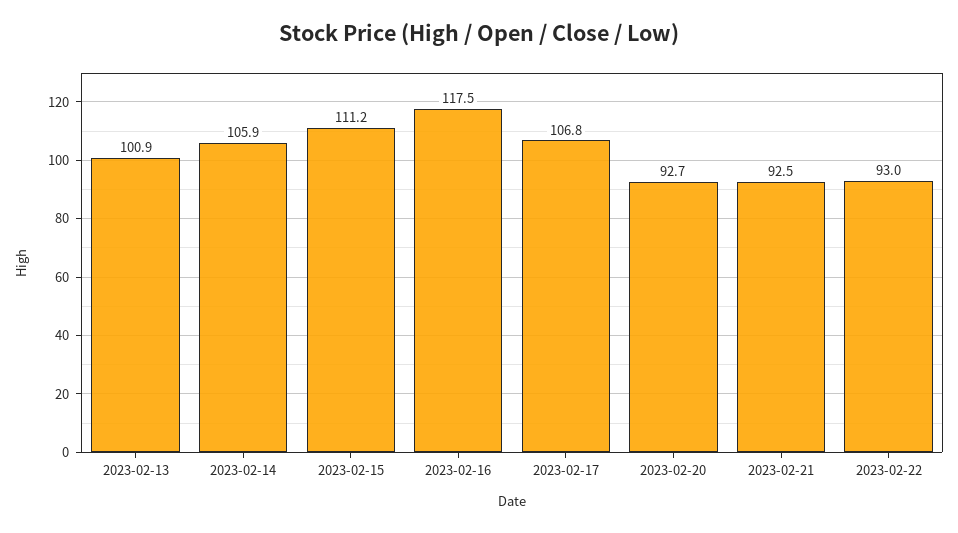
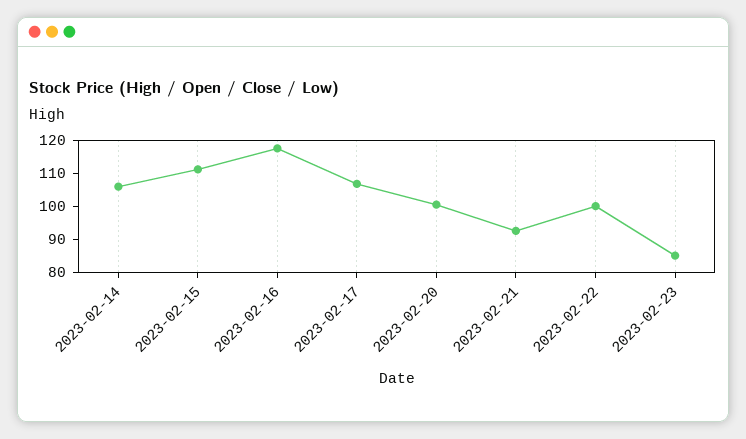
2023-02-13: 100.9 -> none
2023-02-20: 92.7 -> 100
2023-02-22: 93 -> 100
2023-02-23: none -> 85

